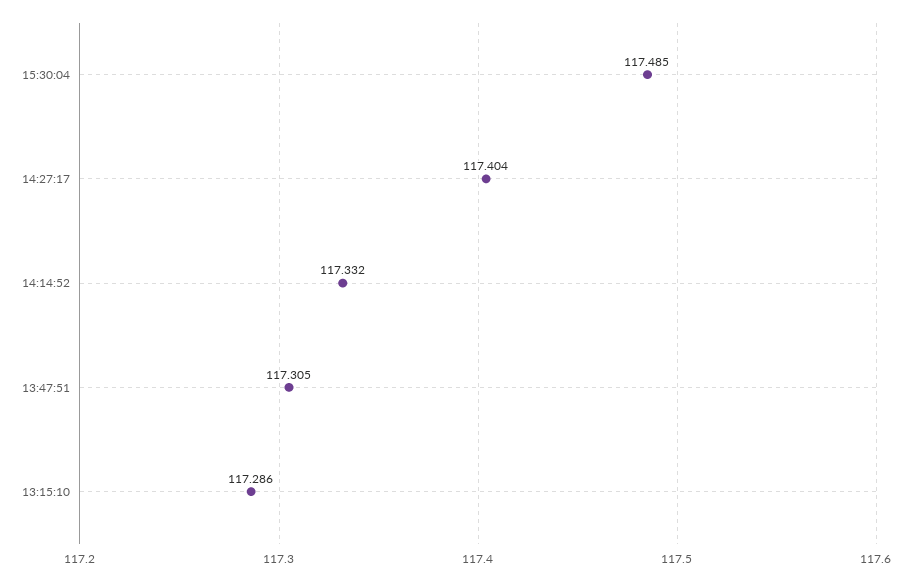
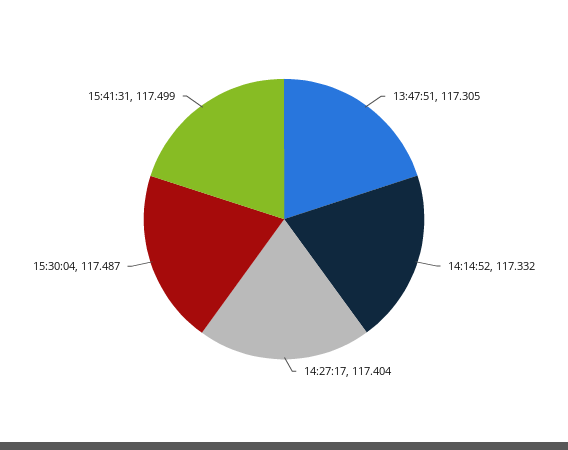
15:30:04: 117.485 -> 117.487
13:15:10: 117.286 -> none
15:41:31: none -> 117.499

